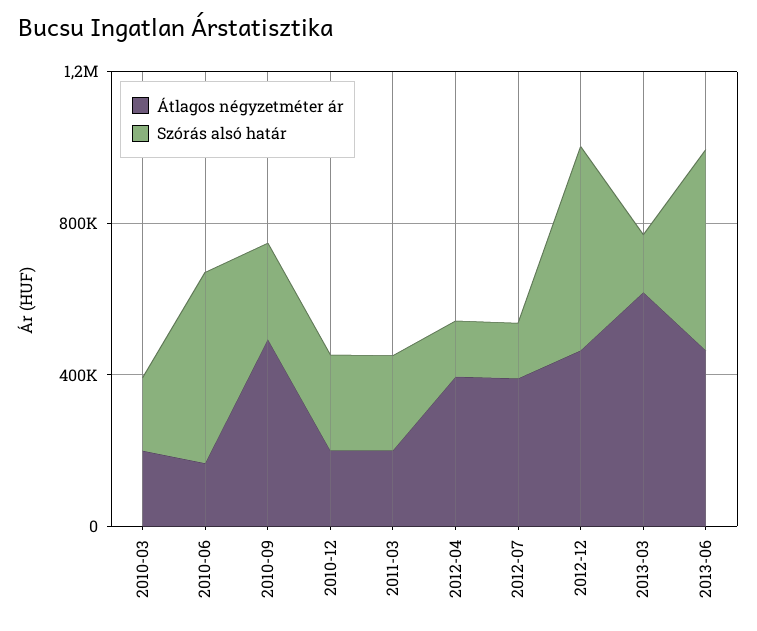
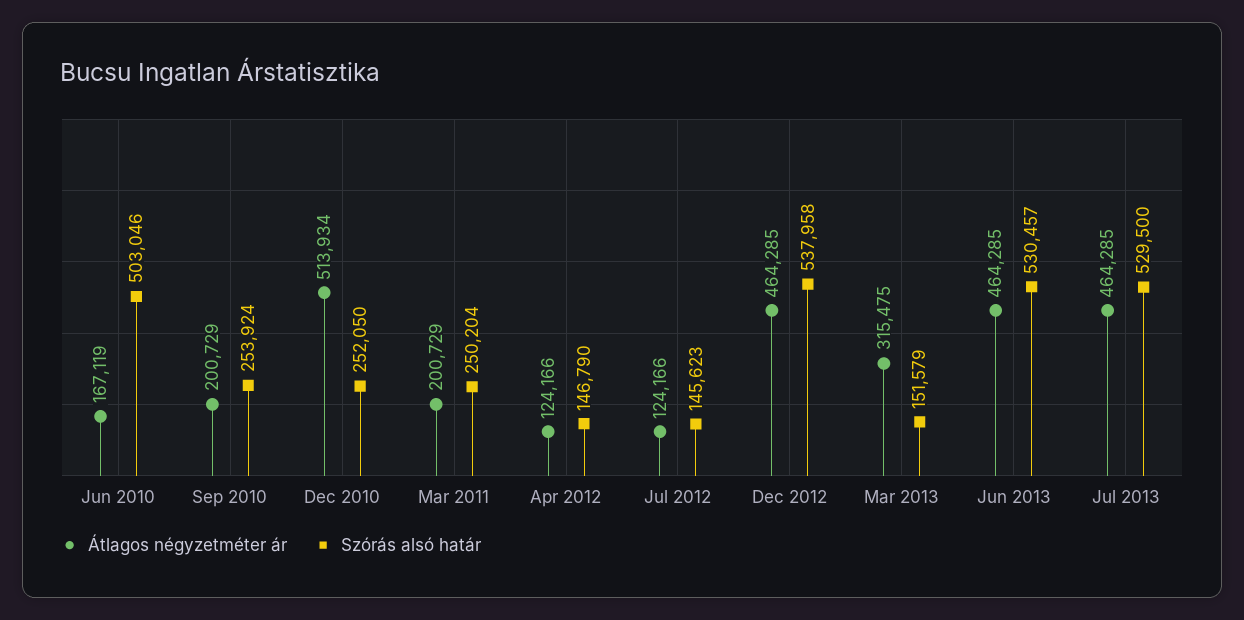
Átlagos négyzetméter ár, 2010-03: 200000 -> none
Szórás alsó határ, 2010-03: 200000 -> none
Átlagos négyzetméter ár, 2010-09: 500000 -> 200729
Átlagos négyzetméter ár, 2010-12: 200000 -> 513934
Átlagos négyzetméter ár, 2012-04: 400000 -> 124166
Átlagos négyzetméter ár, 2012-07: 400000 -> 124166
Átlagos négyzetméter ár, 2013-03: 600000 -> 315475
Átlagos négyzetméter ár, Jul 2013: none -> 464285
Szórás alsó határ, Jul 2013: none -> 529500

